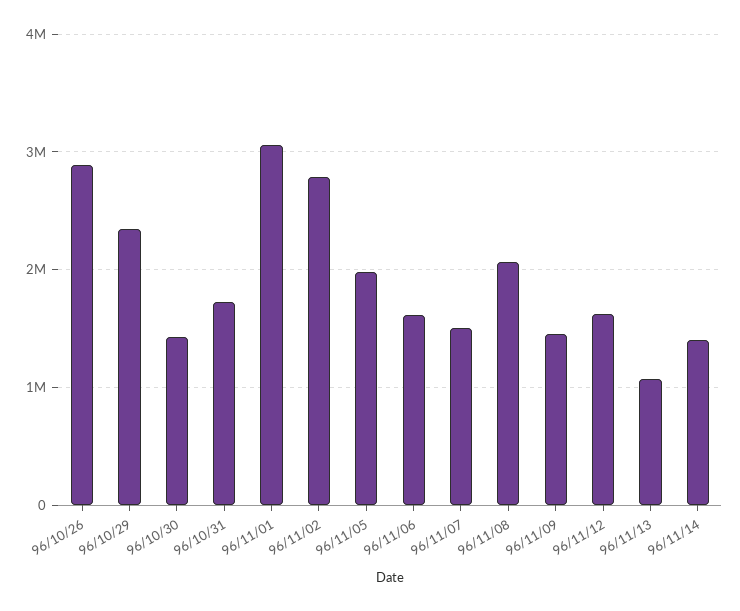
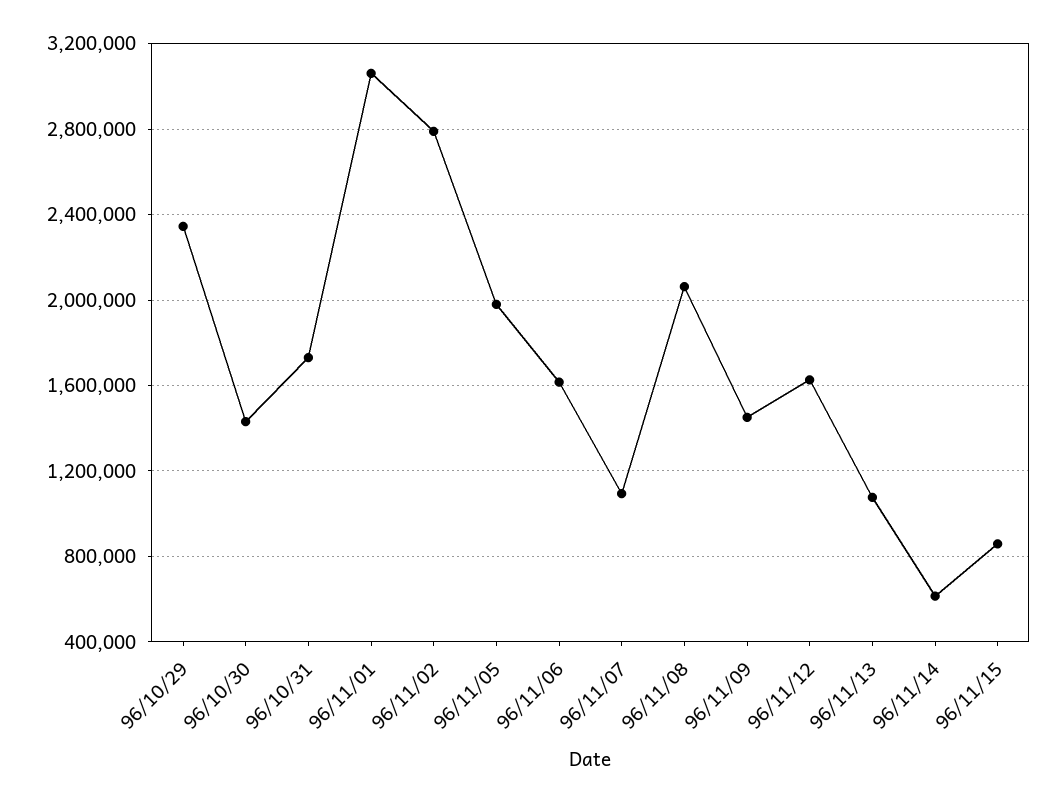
96/10/26: 2900000 -> none
96/11/07: 1500000 -> 1100000
96/11/14: 1400000 -> 600000
96/11/15: none -> 850000

